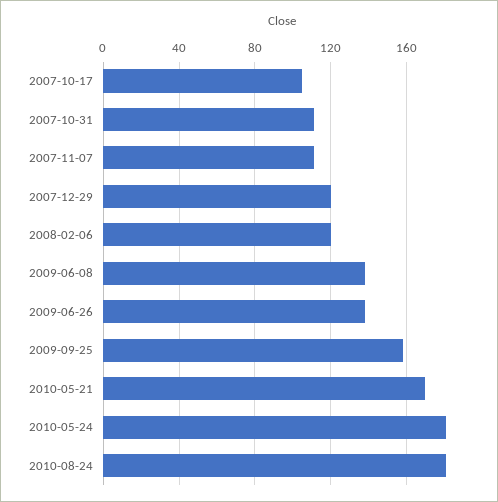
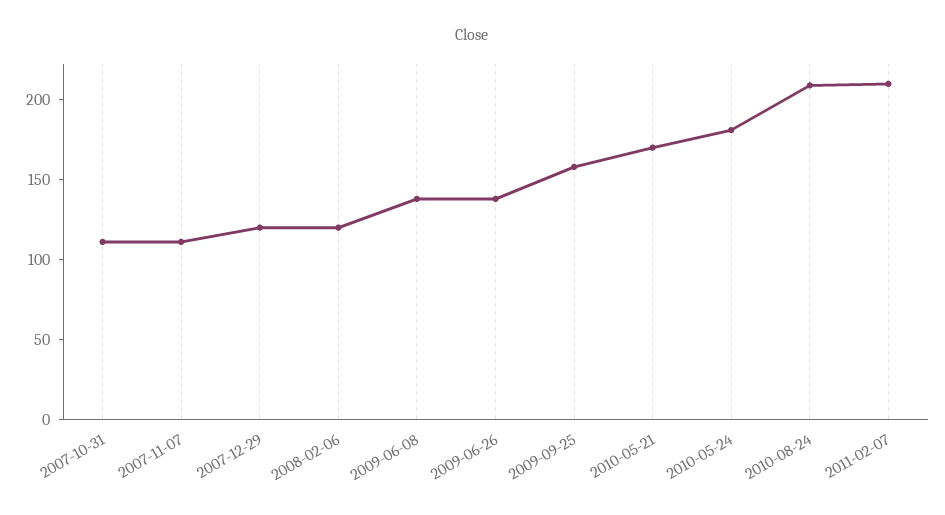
2007-10-17: 105 -> none
2010-08-24: 180 -> 210
2011-02-07: none -> 210

